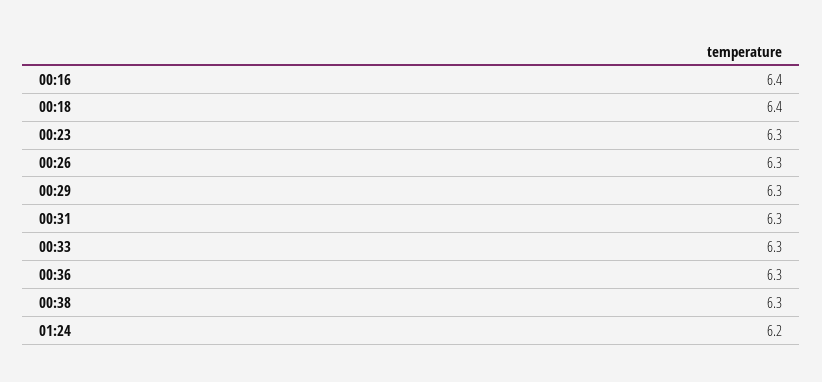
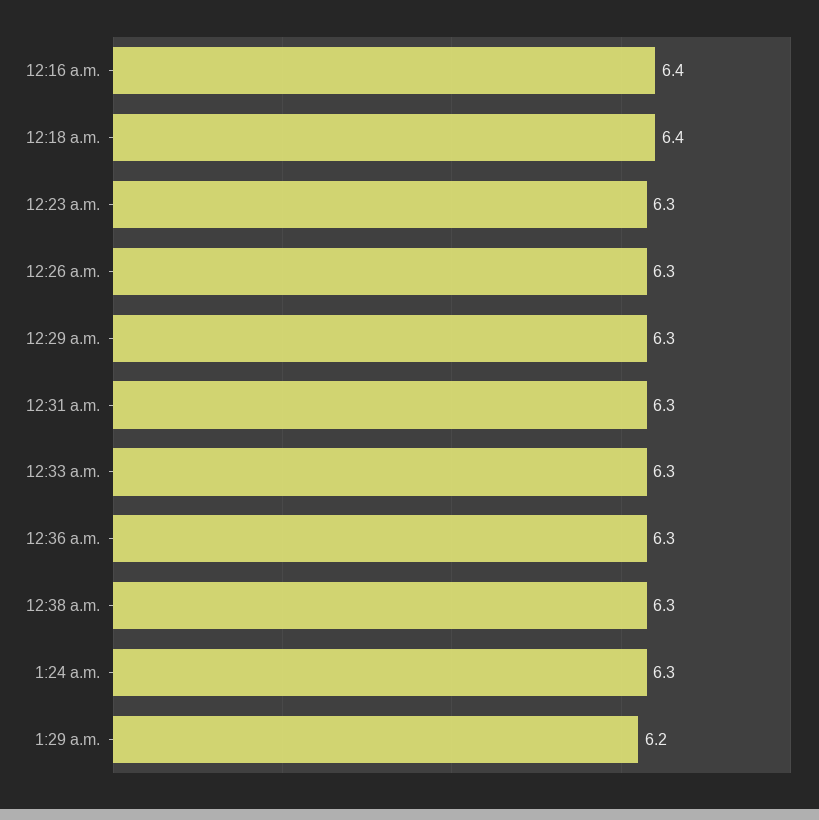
01:24: 6.2 -> 6.3
1:29 a.m.: none -> 6.2

